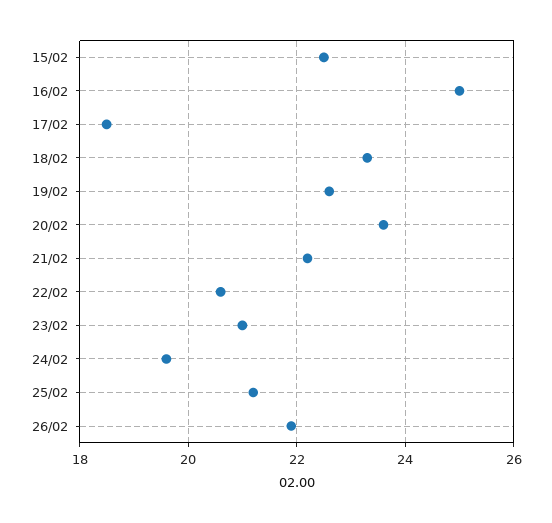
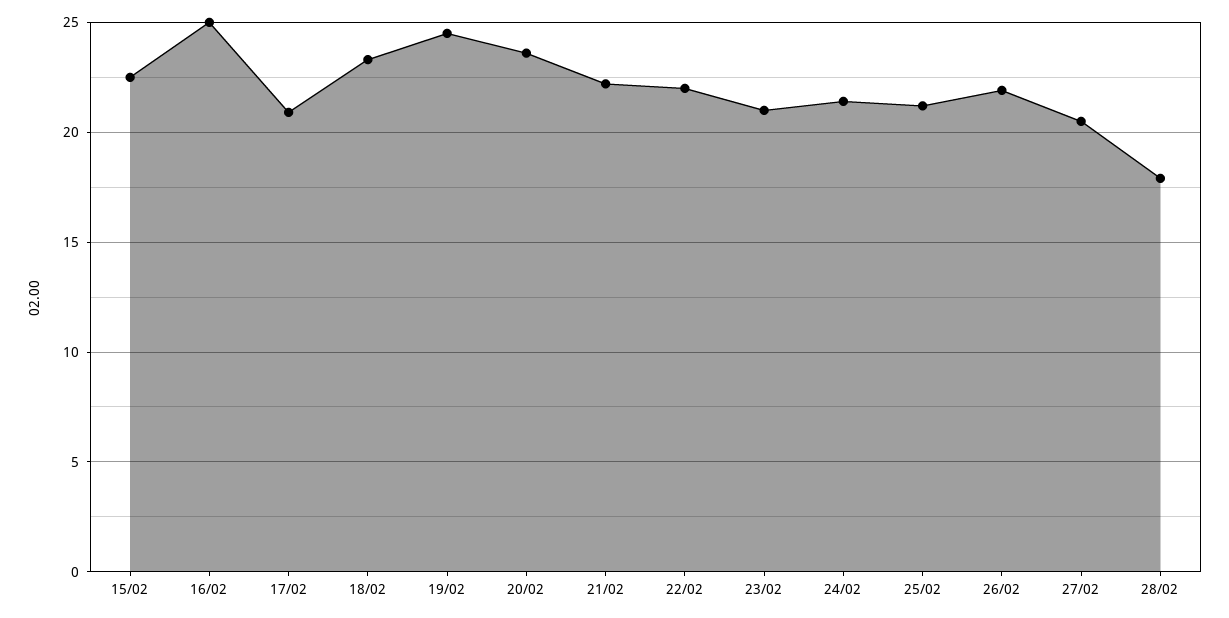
17/02: 18.5 -> 21
19/02: 22.5 -> 24.5
22/02: 20.5 -> 22
24/02: 19.5 -> 21.5
27/02: none -> 20.5
28/02: none -> 18

